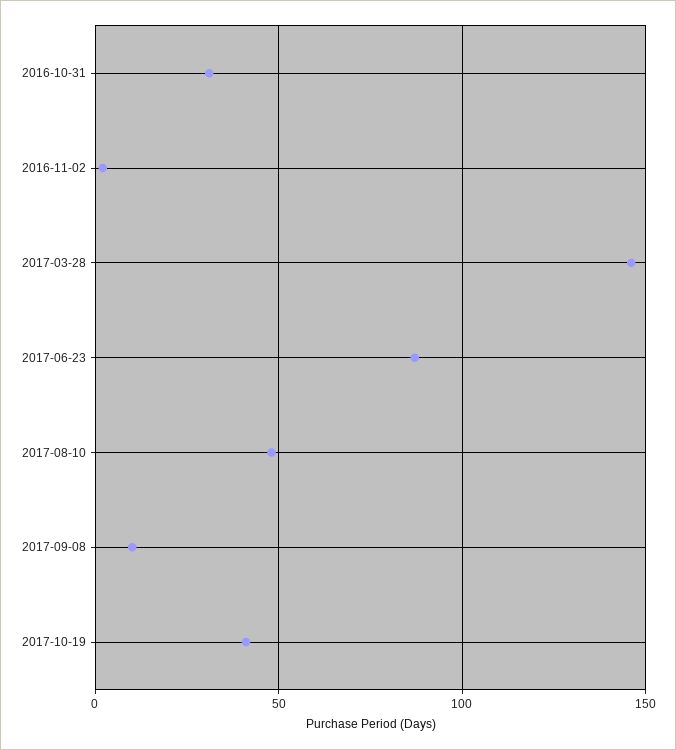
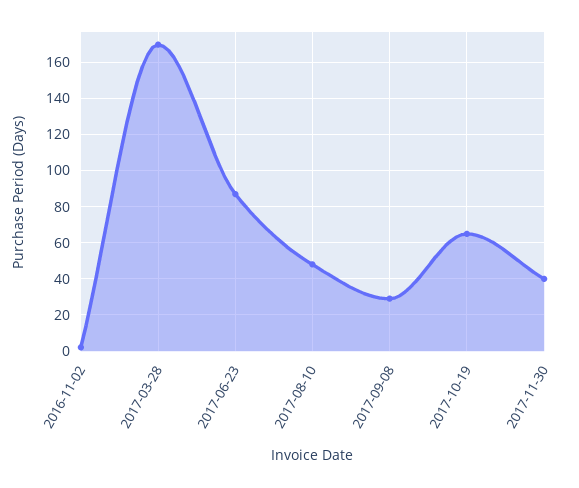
2016-10-31: 30 -> none
2017-03-28: 145 -> 170
2017-09-08: 10 -> 30
2017-10-19: 40 -> 65
2017-11-30: none -> 40

